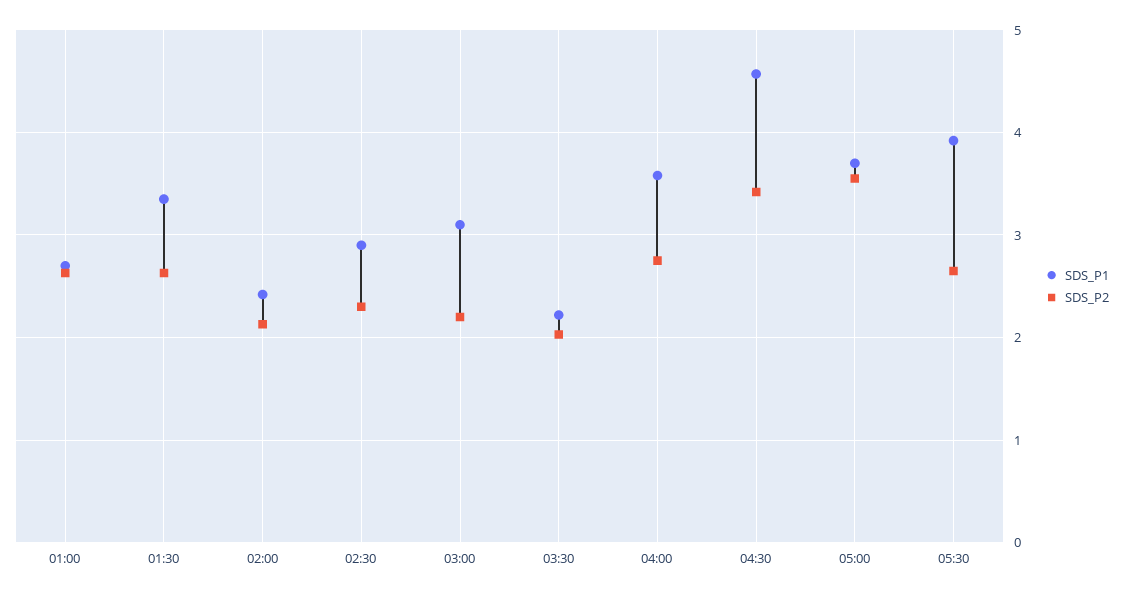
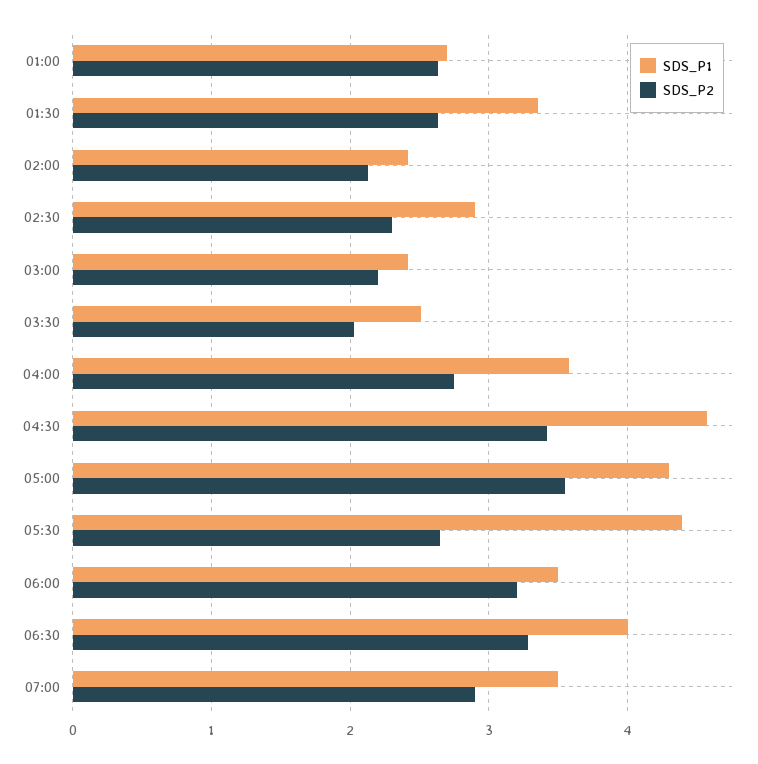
SDS_P1, 03:00: 3.1 -> 2.4
SDS_P1, 03:30: 2.2 -> 2.5
SDS_P1, 05:00: 3.7 -> 4.3
SDS_P1, 05:30: 3.9 -> 4.4
SDS_P1, 06:00: none -> 3.5
SDS_P2, 06:00: none -> 3.2
SDS_P1, 06:30: none -> 4
SDS_P2, 06:30: none -> 3.3
SDS_P1, 07:00: none -> 3.5
SDS_P2, 07:00: none -> 2.9

